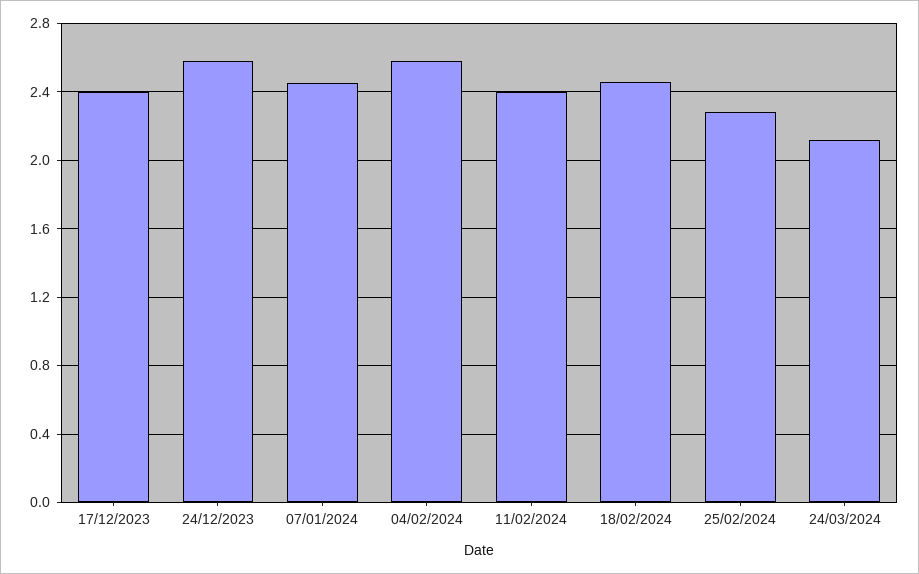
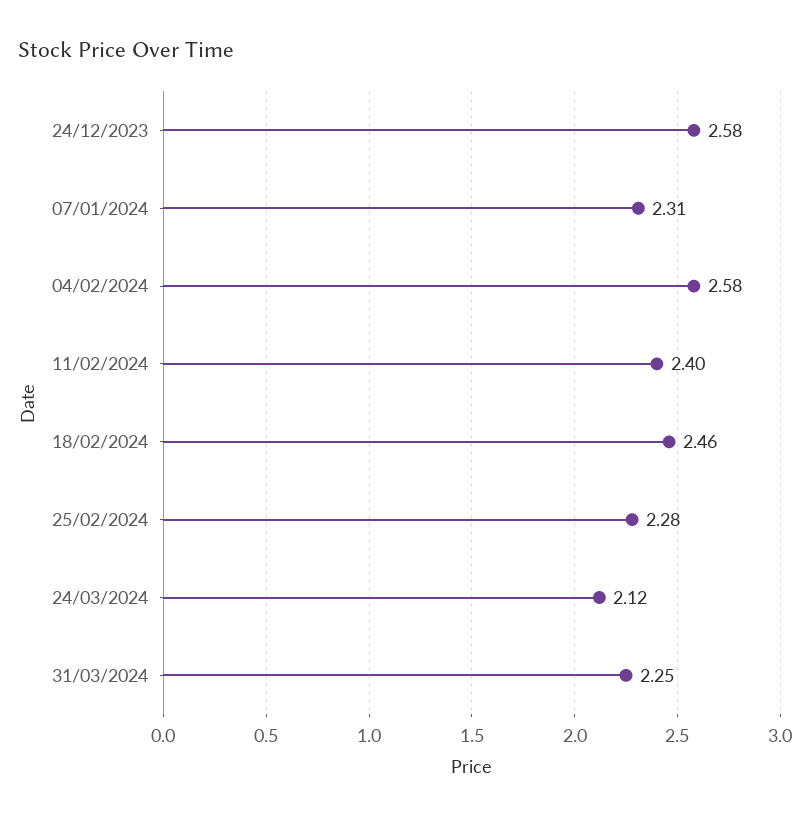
17/12/2023: 2.4 -> none
07/01/2024: 2.45 -> 2.31
31/03/2024: none -> 2.25

